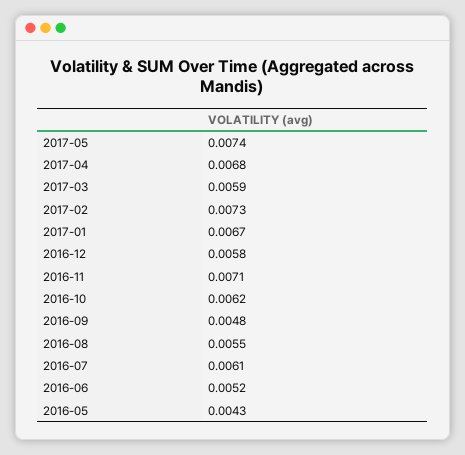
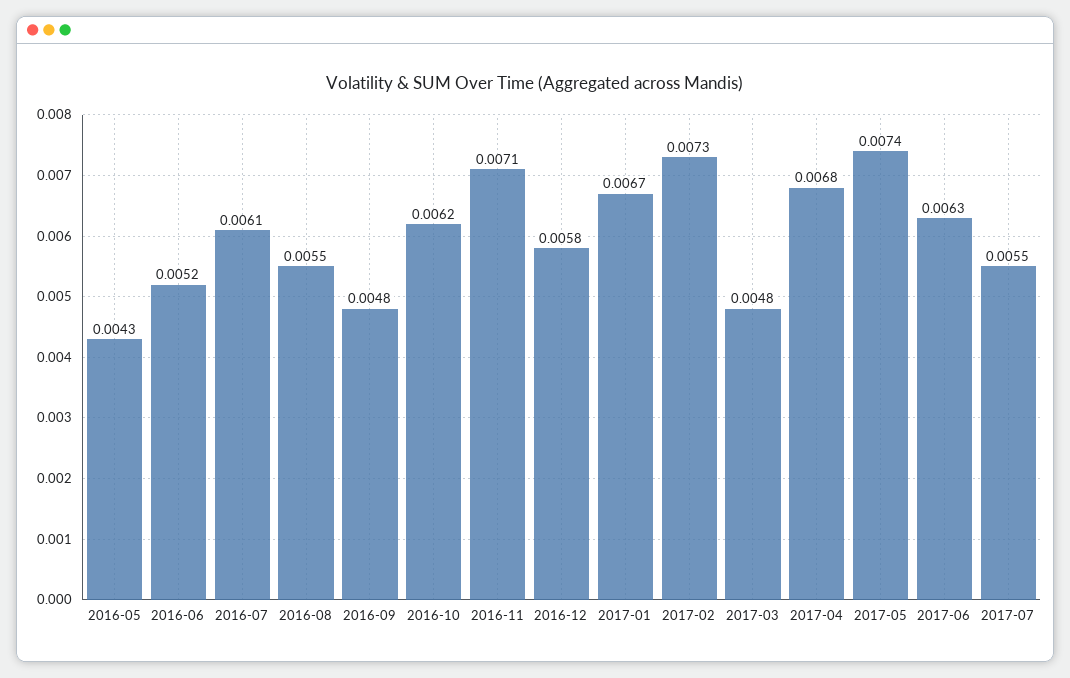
2017-03: 0.0059 -> 0.0048
2017-06: none -> 0.0063
2017-07: none -> 0.0055

